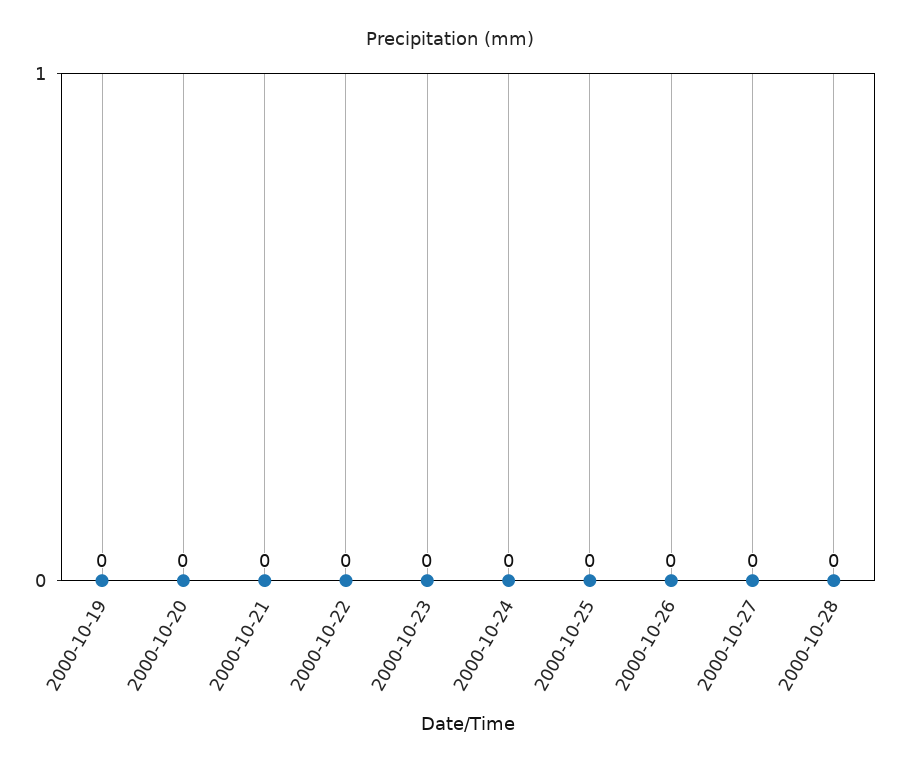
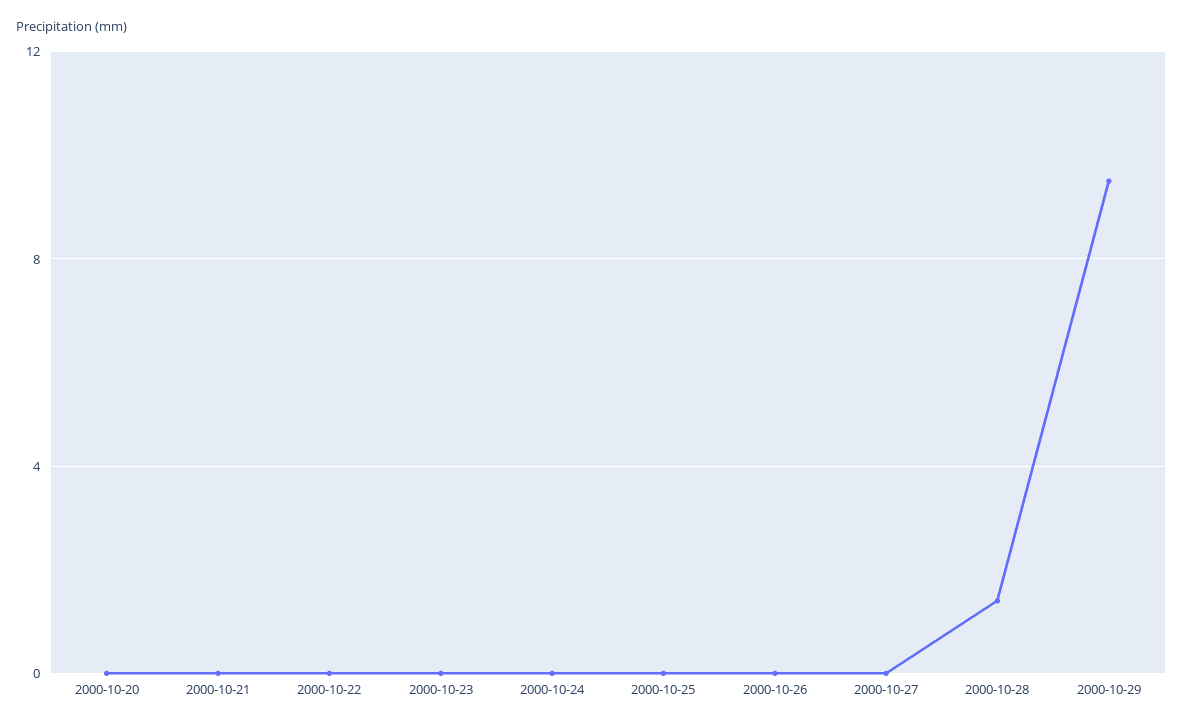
2000-10-19: 0 -> none
2000-10-28: 0 -> 1.5
2000-10-29: none -> 9.5

